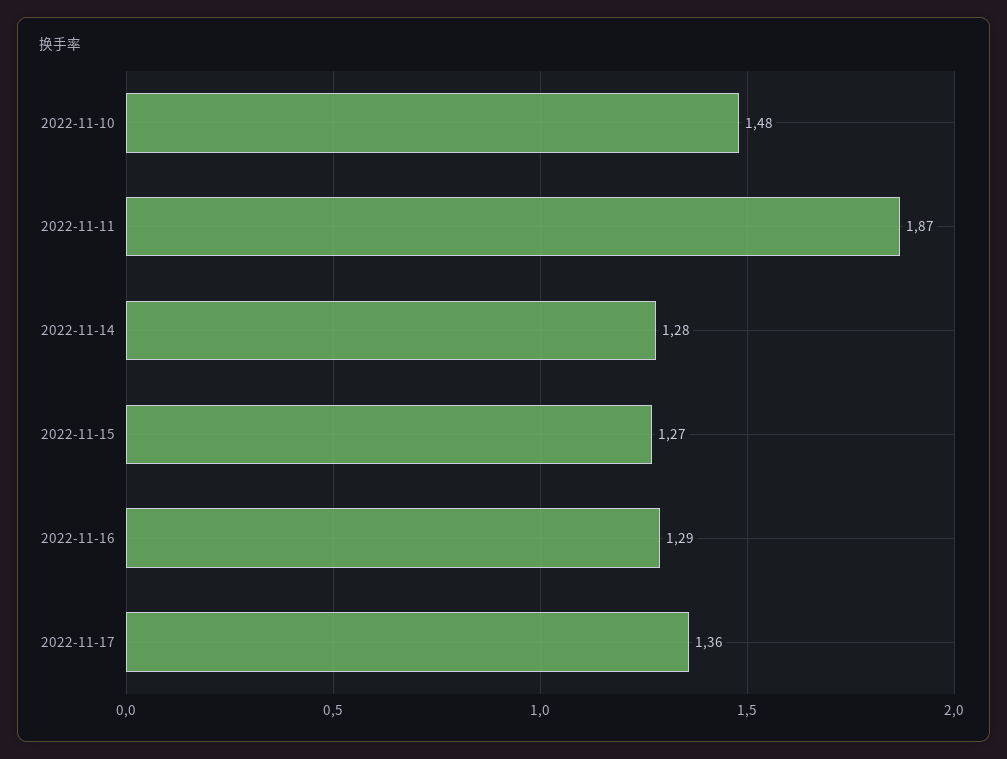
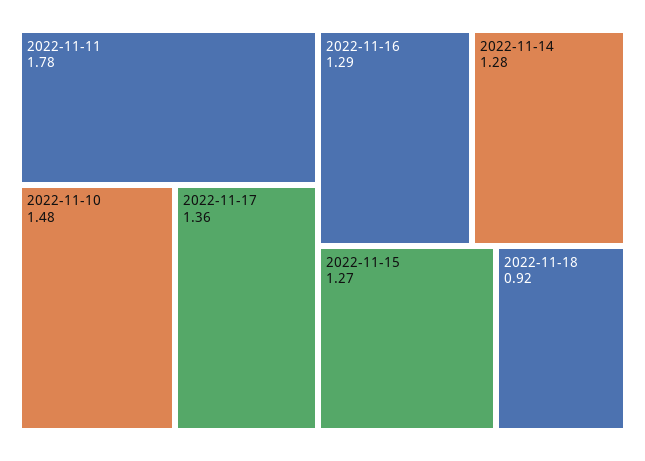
2022-11-11: 1.87 -> 1.78
2022-11-18: none -> 0.92

